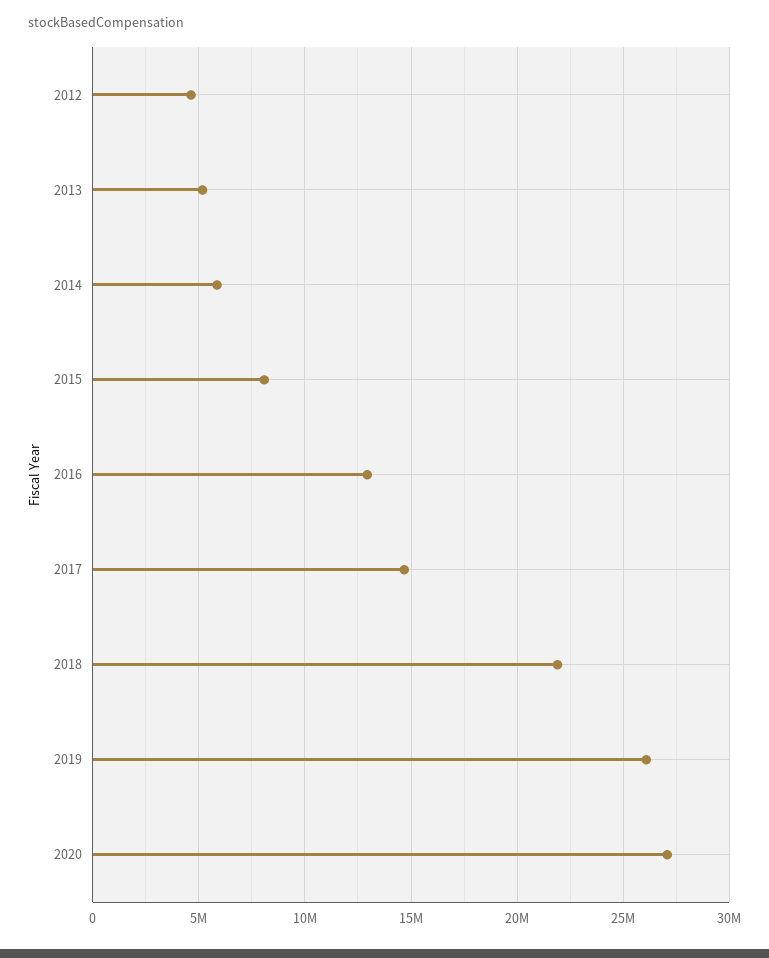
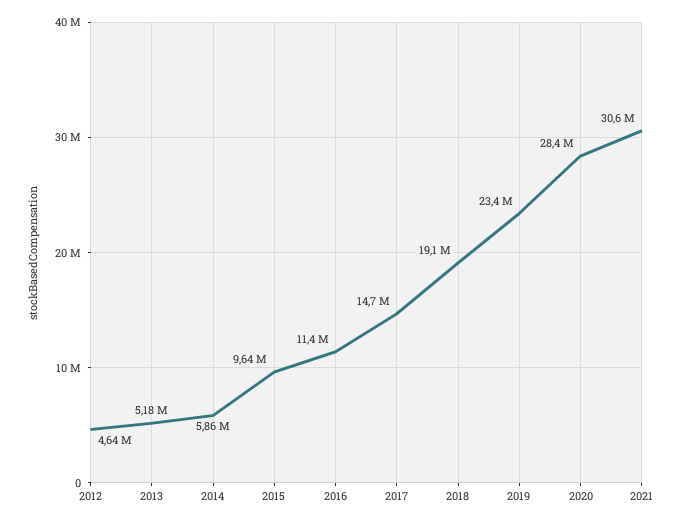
2015: 8000000 -> 9640000
2016: 13000000 -> 11400000
2018: 22000000 -> 19100000
2019: 26000000 -> 23400000
2020: 27000000 -> 28400000
2021: none -> 30600000

